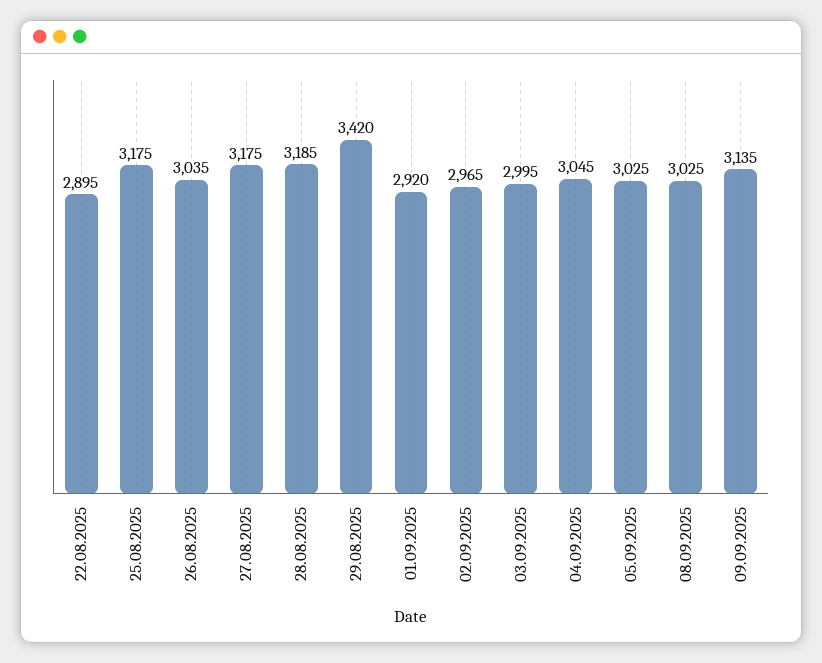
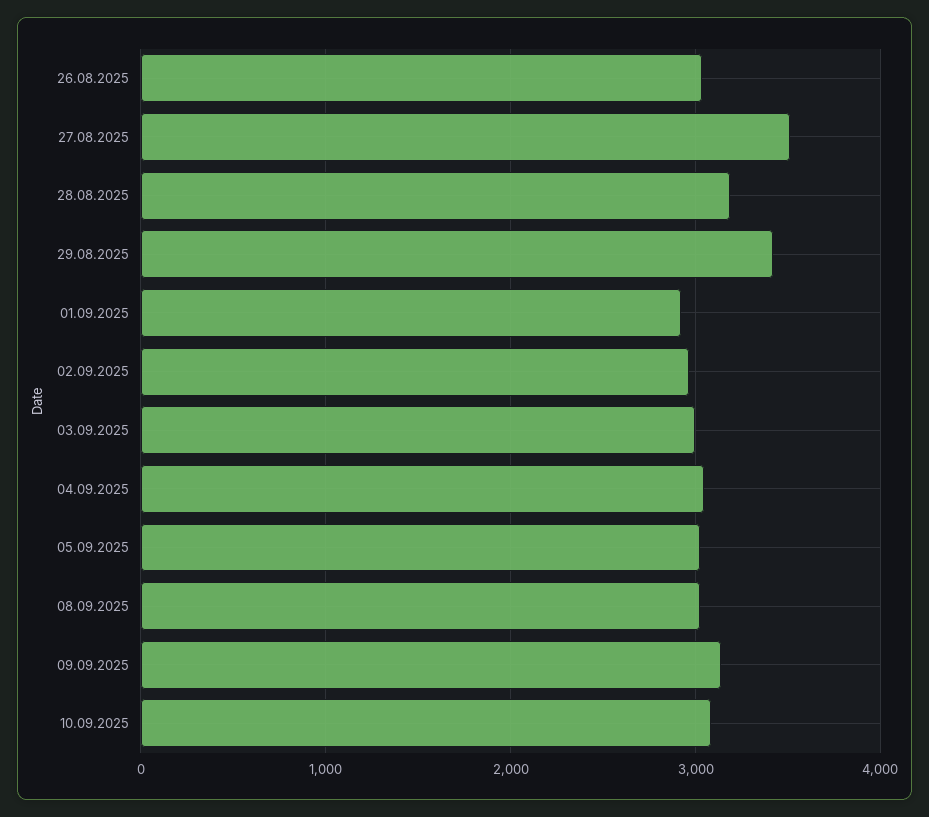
22.08.2025: 2895 -> none
25.08.2025: 3175 -> none
27.08.2025: 3175 -> 3500
10.09.2025: none -> 3100

